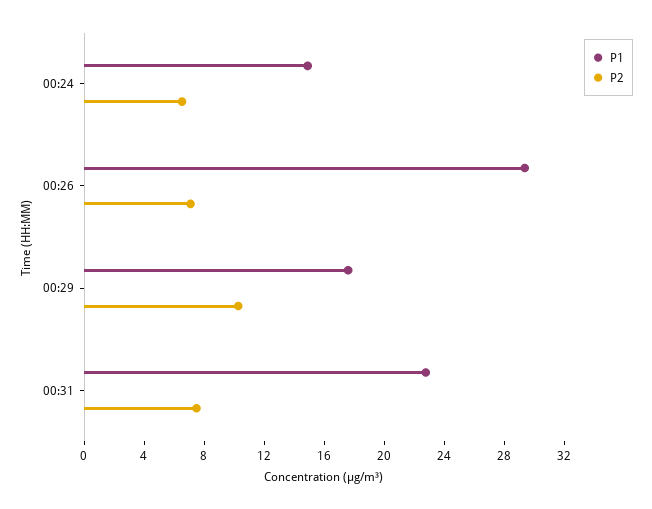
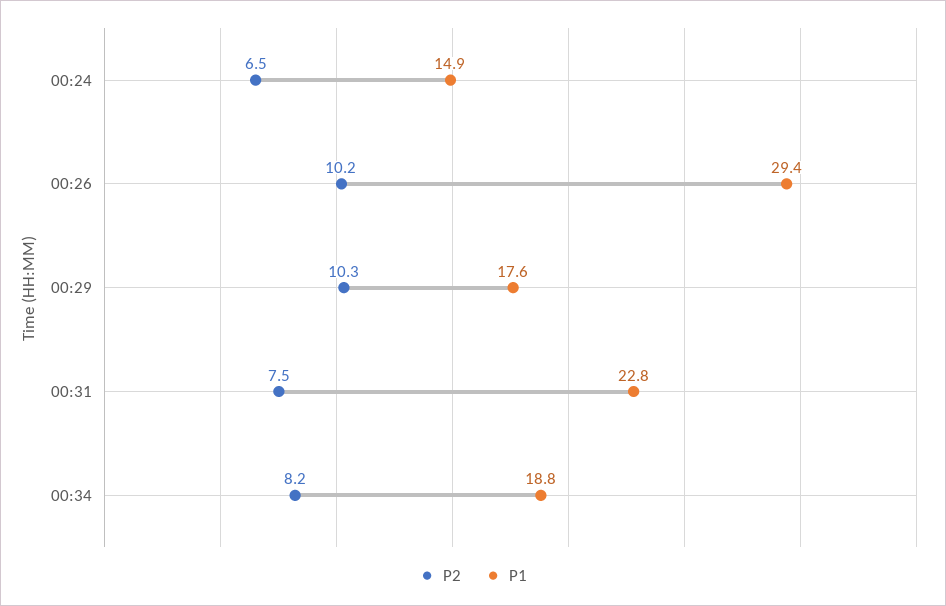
P2, 00:26: 7 -> 10.2
P2, 00:34: none -> 8.2
P1, 00:34: none -> 18.8

